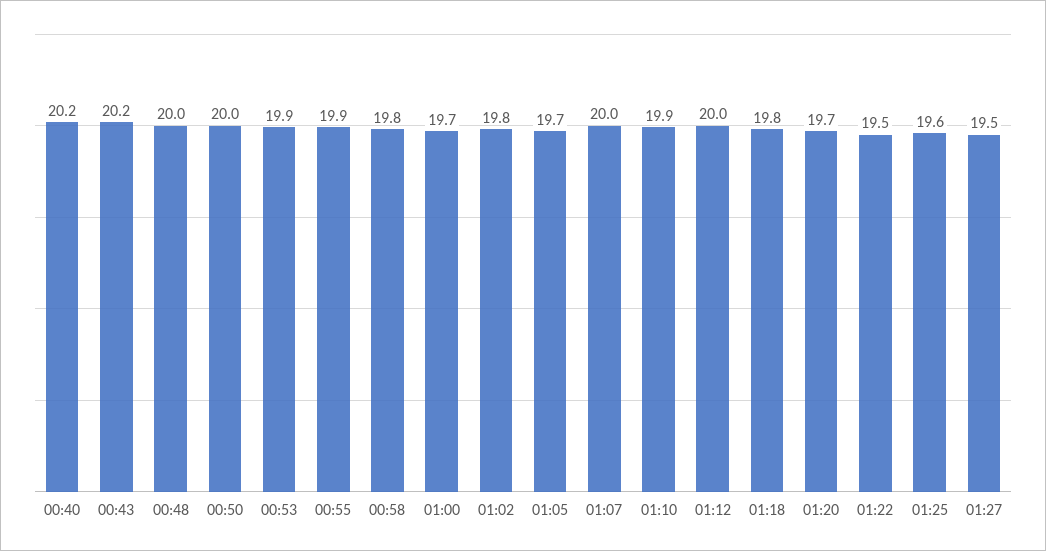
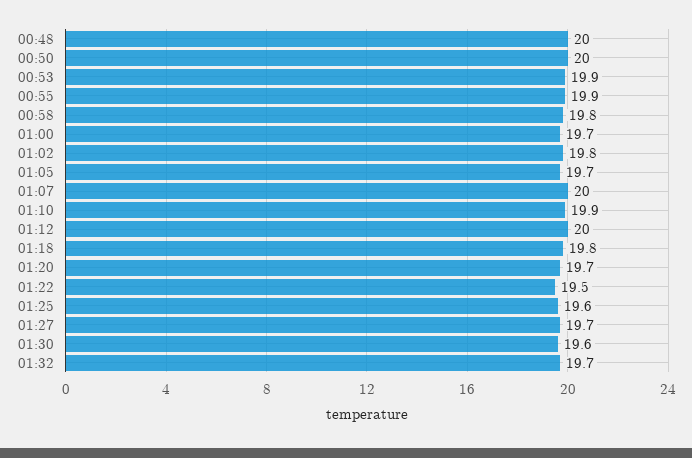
00:40: 20.2 -> none
00:43: 20.2 -> none
01:27: 19.5 -> 19.7
01:30: none -> 19.6
01:32: none -> 19.7

